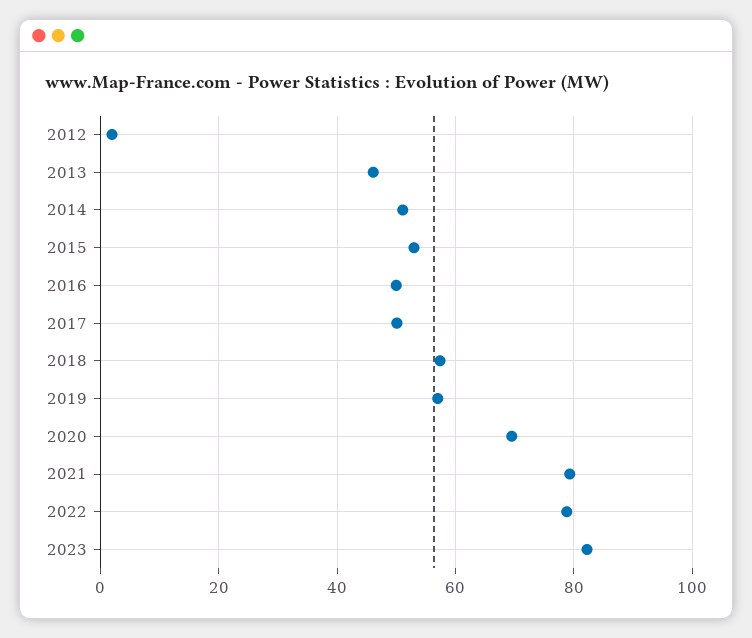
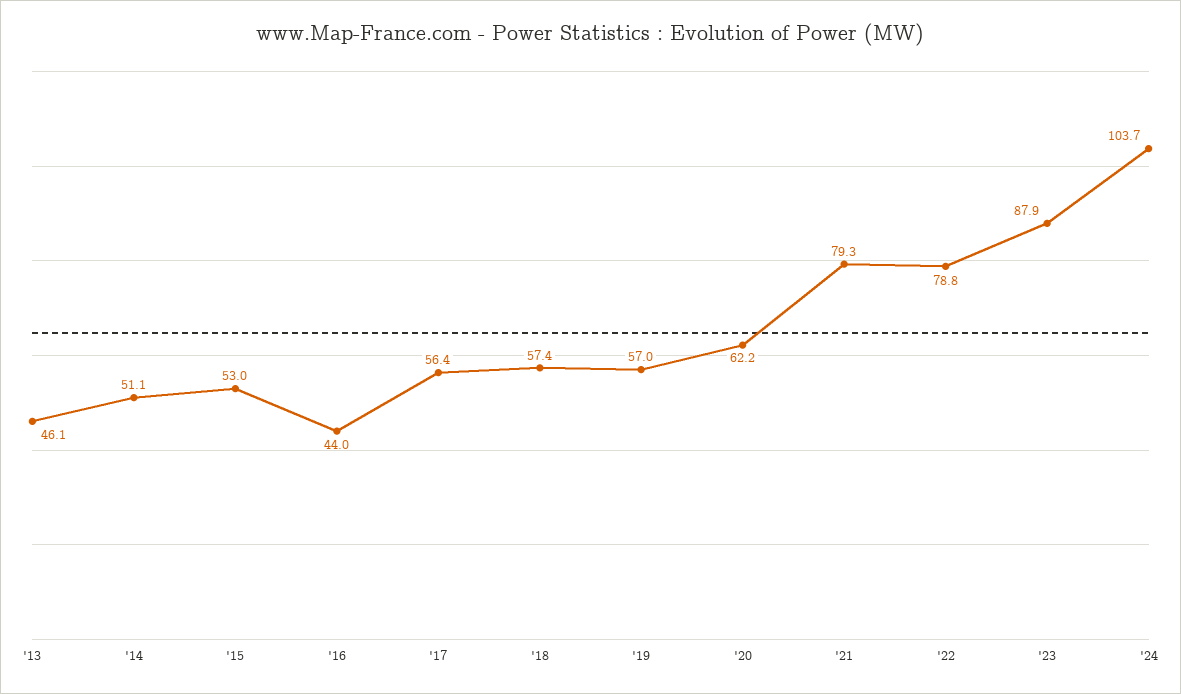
2012: 2 -> none
2016: 50 -> 44
2017: 50 -> 56.4
2020: 70 -> 62.2
2023: 82 -> 87.9
'24: none -> 103.7

